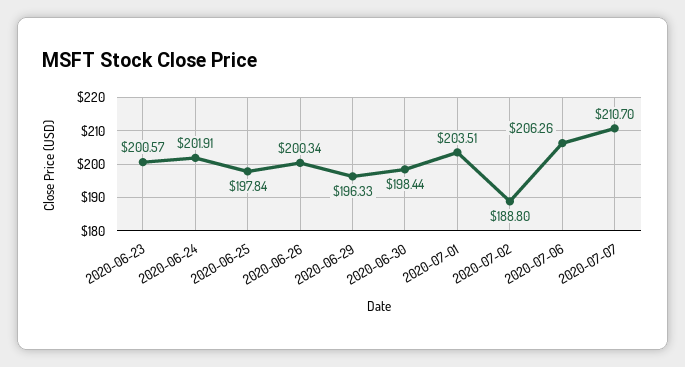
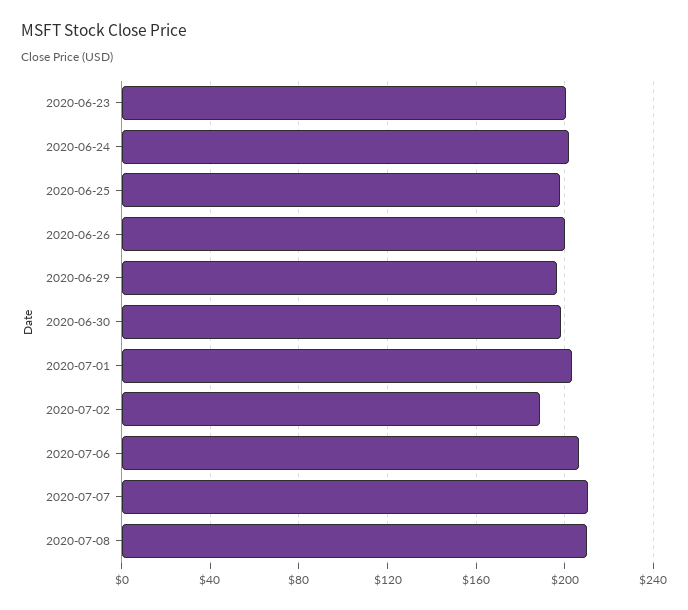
2020-07-08: none -> 210

